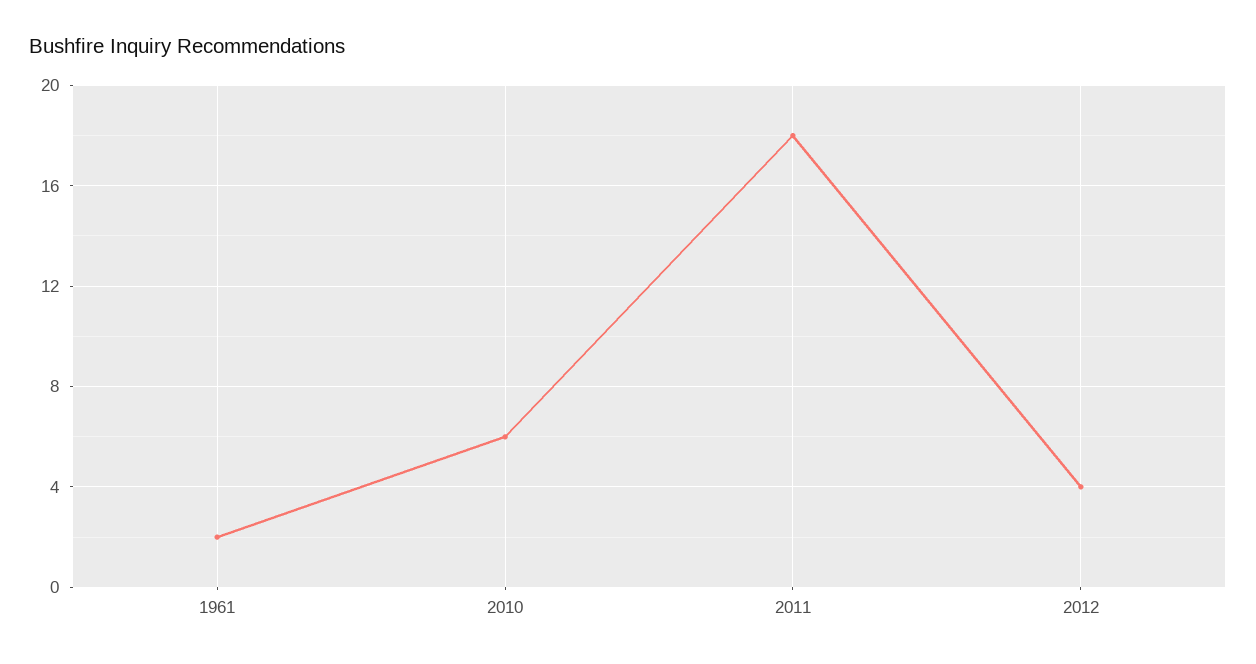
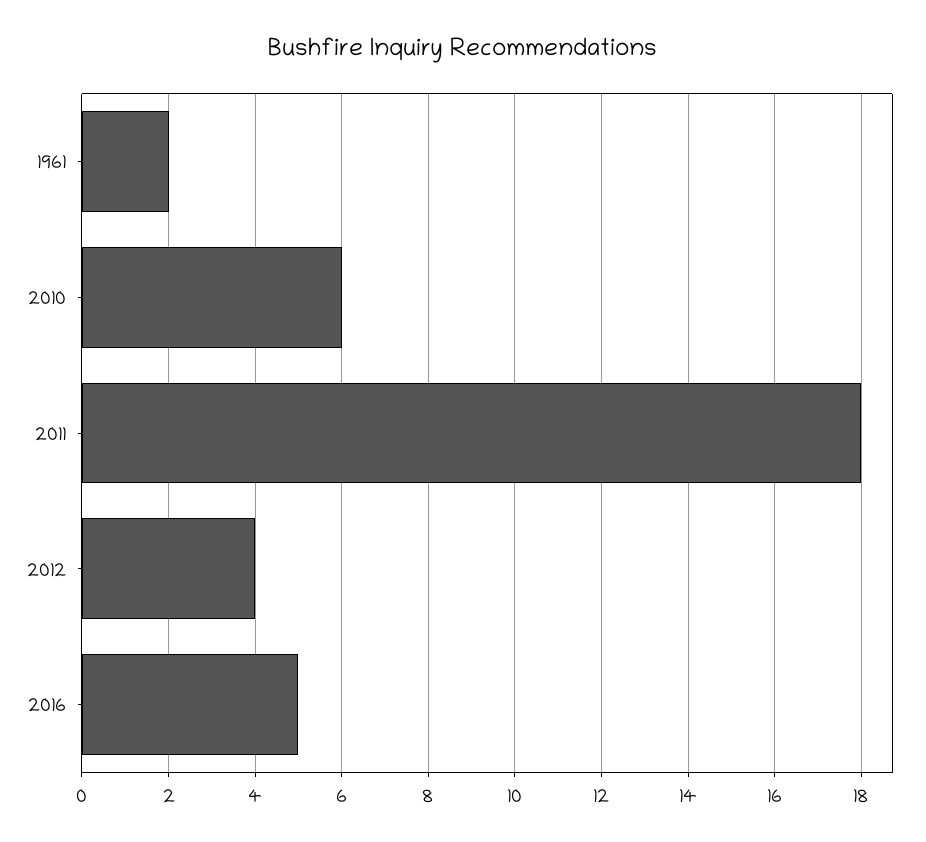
2016: none -> 5

